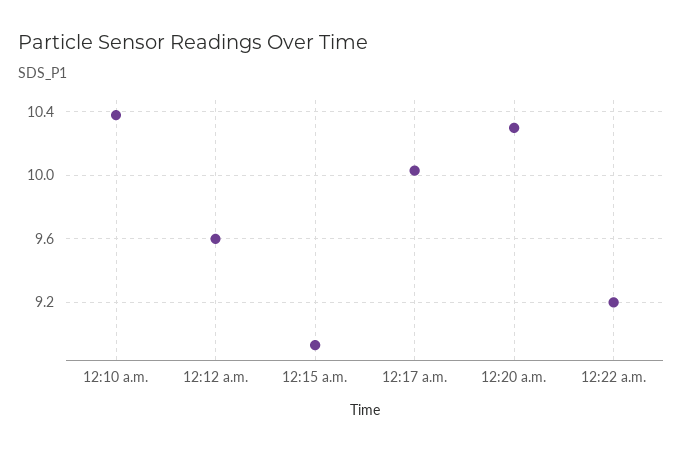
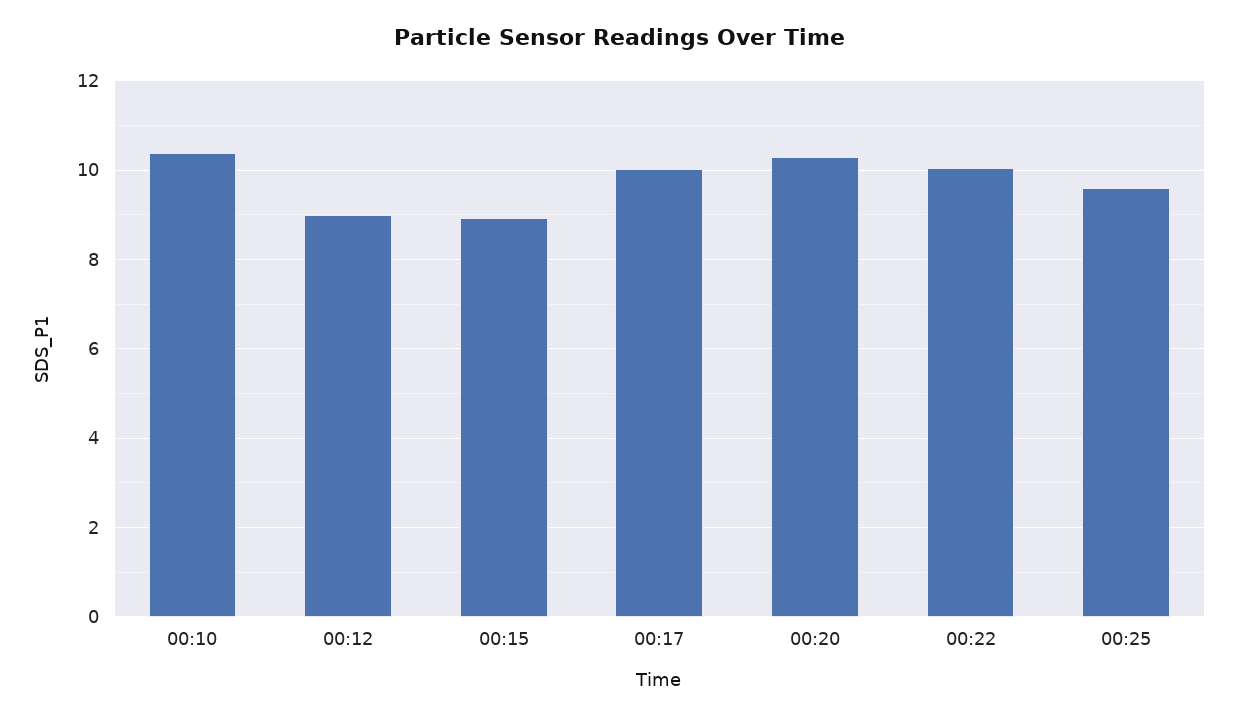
12:12 a.m.: 9.6 -> 9
12:22 a.m.: 9.2 -> 10
00:25: none -> 9.6

